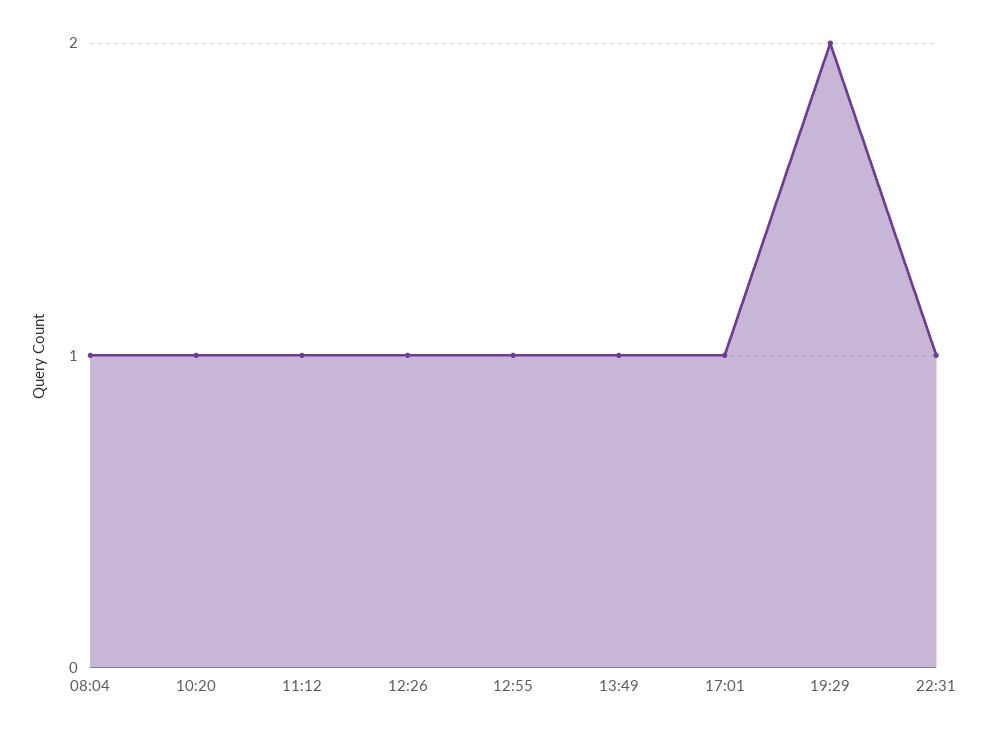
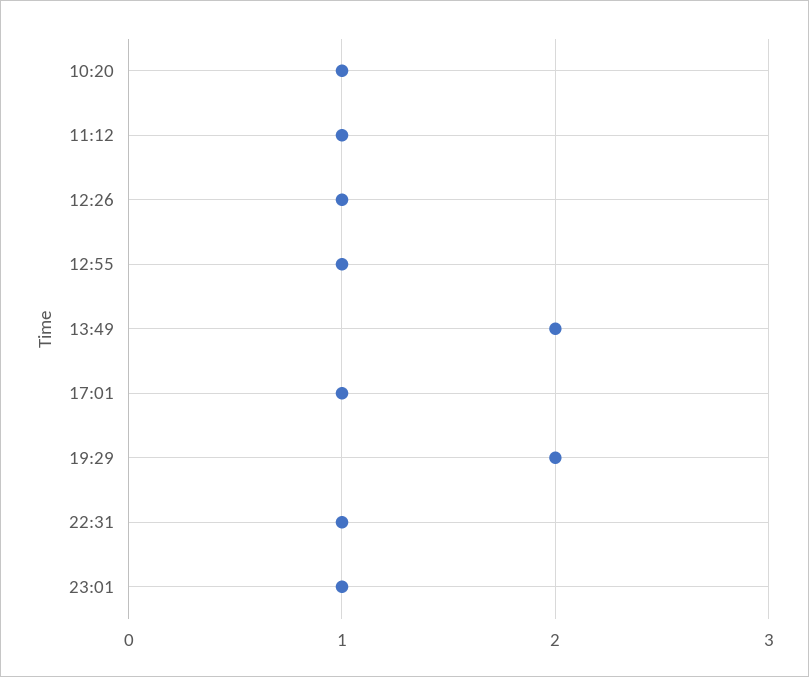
08:04: 1 -> none
13:49: 1 -> 2
23:01: none -> 1

